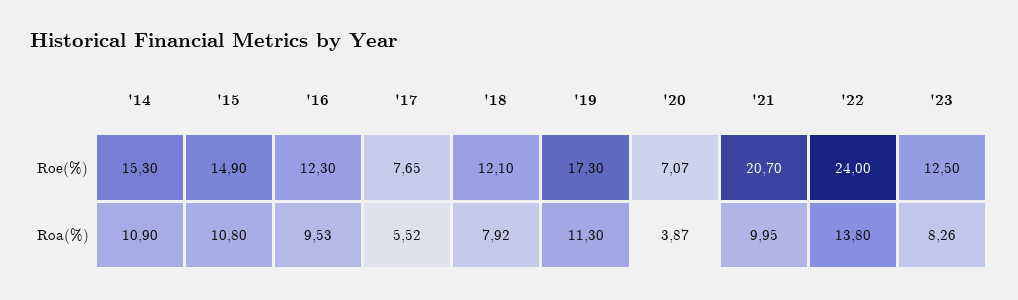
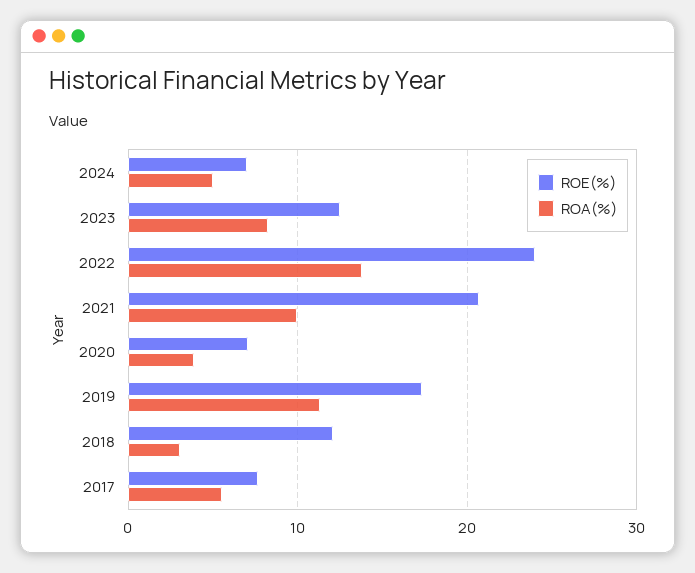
Roe(%), '14: 15.3 -> none
Roe(%), '15: 14.9 -> none
Roe(%), '16: 12.3 -> none
Roa(%), '14: 10.9 -> none
Roa(%), '15: 10.8 -> none
Roa(%), '16: 9.53 -> none
Roa(%), '18: 7.92 -> 3
Roe(%), 2024: none -> 7
Roa(%), 2024: none -> 5

